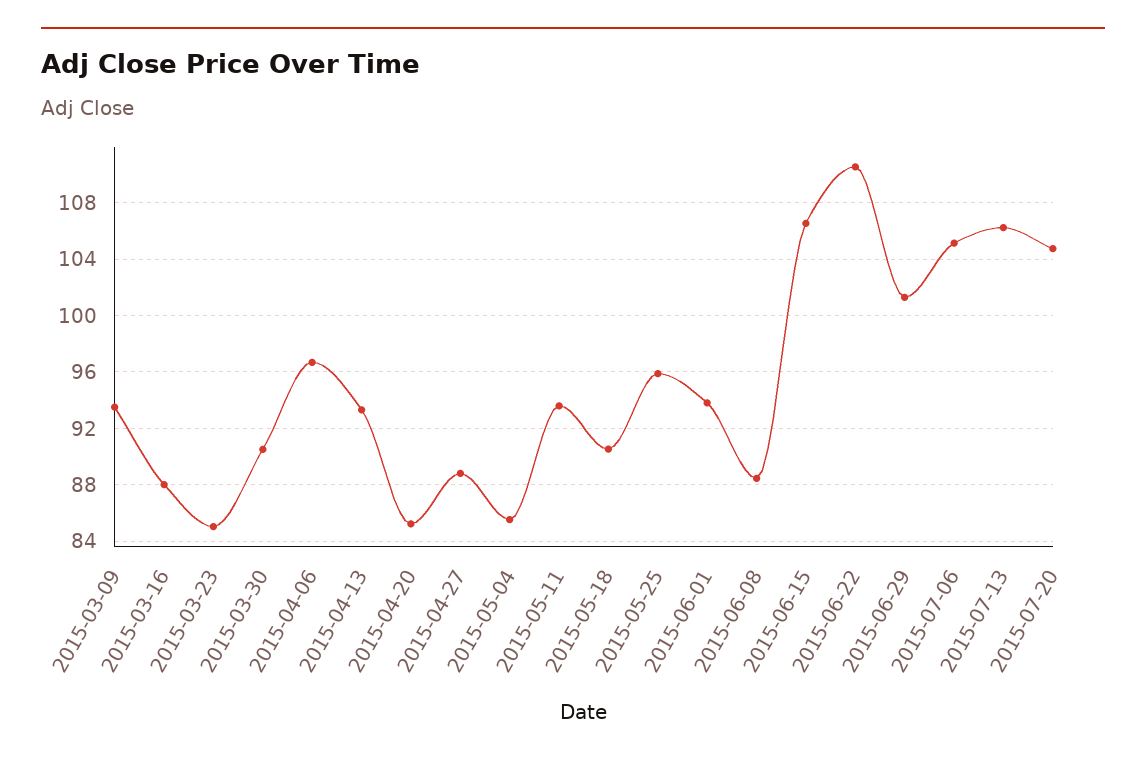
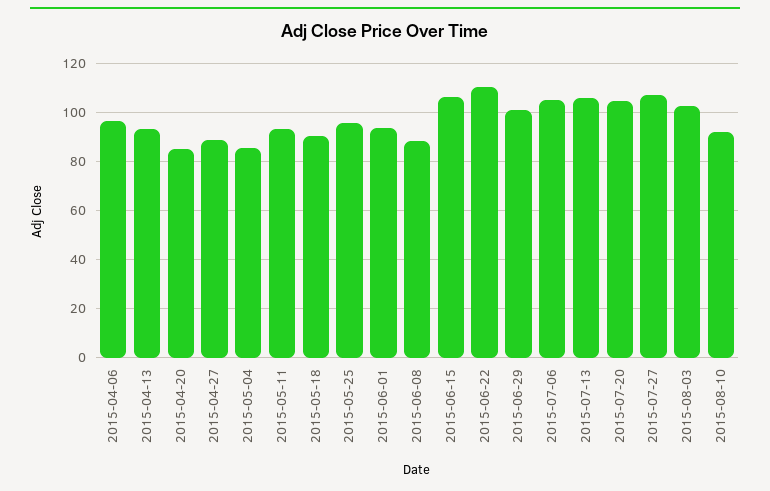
2015-03-09: 93.5 -> none
2015-03-16: 88 -> none
2015-03-23: 85 -> none
2015-03-30: 90.5 -> none
2015-07-27: none -> 107.5
2015-08-03: none -> 102.5
2015-08-10: none -> 92.5

